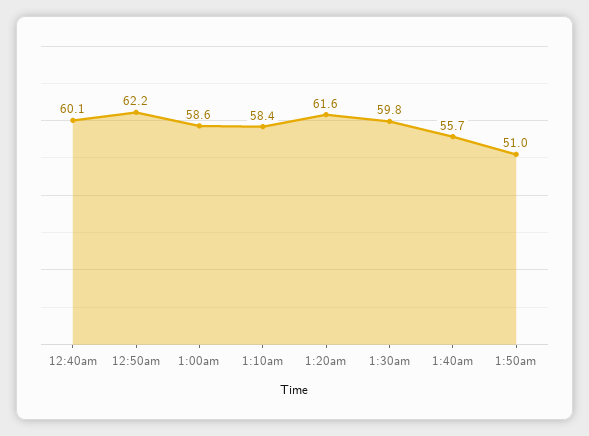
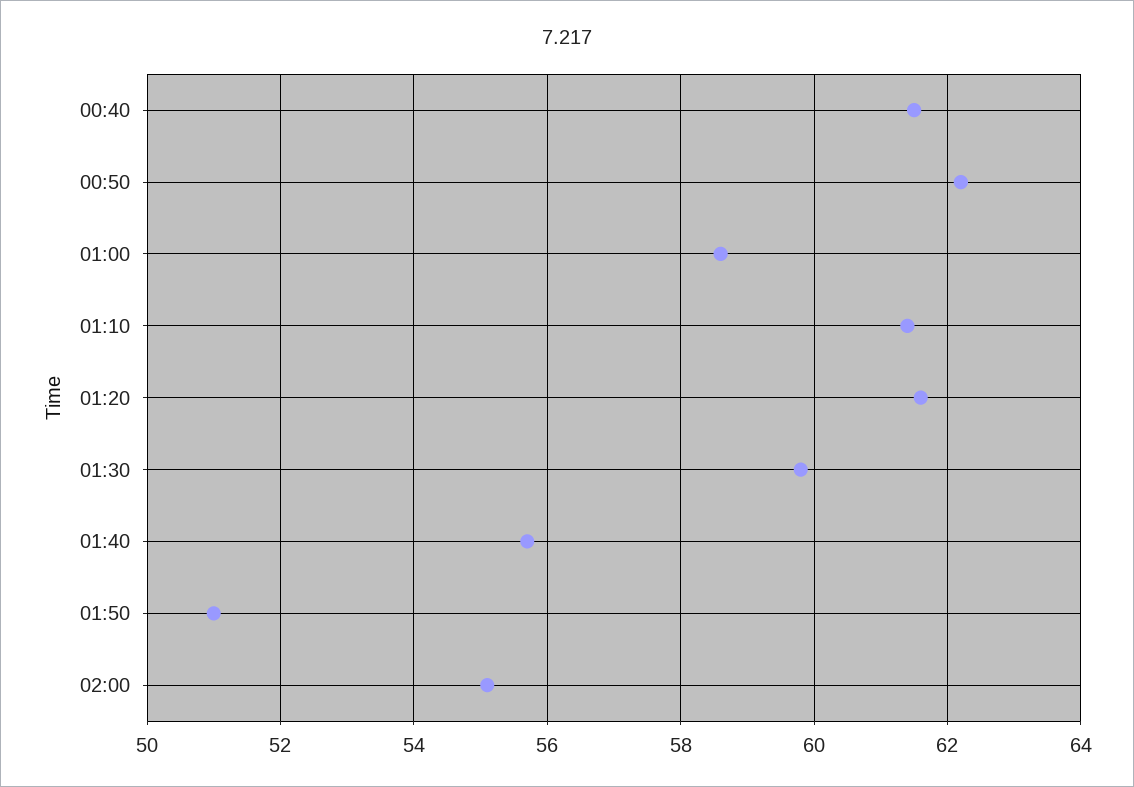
12:40am: 60.1 -> 61.5
1:10am: 58.4 -> 61.5
02:00: none -> 55

